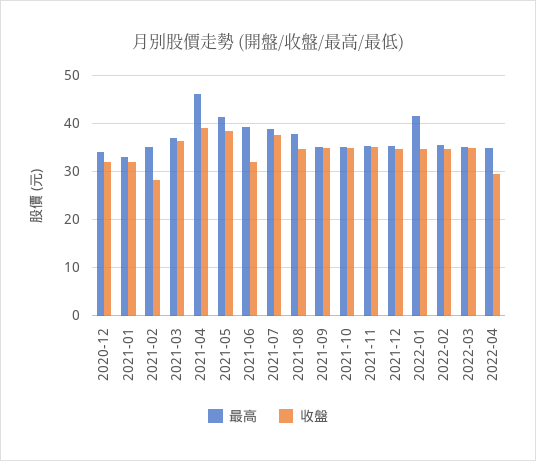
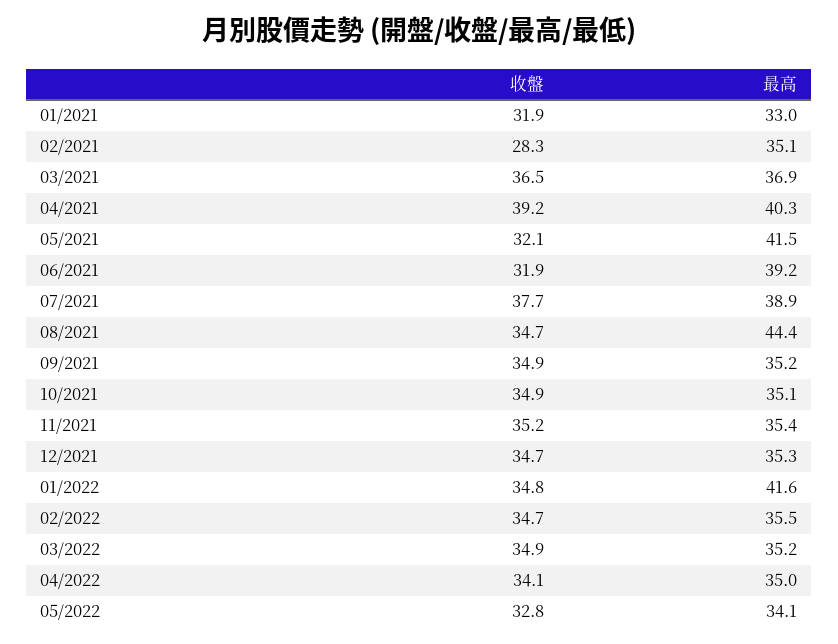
最高, 2020-12: 34 -> none
收盤, 2020-12: 32 -> none
最高, 2021-04: 46 -> 40.3
收盤, 2021-05: 38 -> 32.1
最高, 2021-08: 38 -> 44.4
收盤, 2022-04: 30 -> 34.1
收盤, 05/2022: none -> 32.8
最高, 05/2022: none -> 34.1

